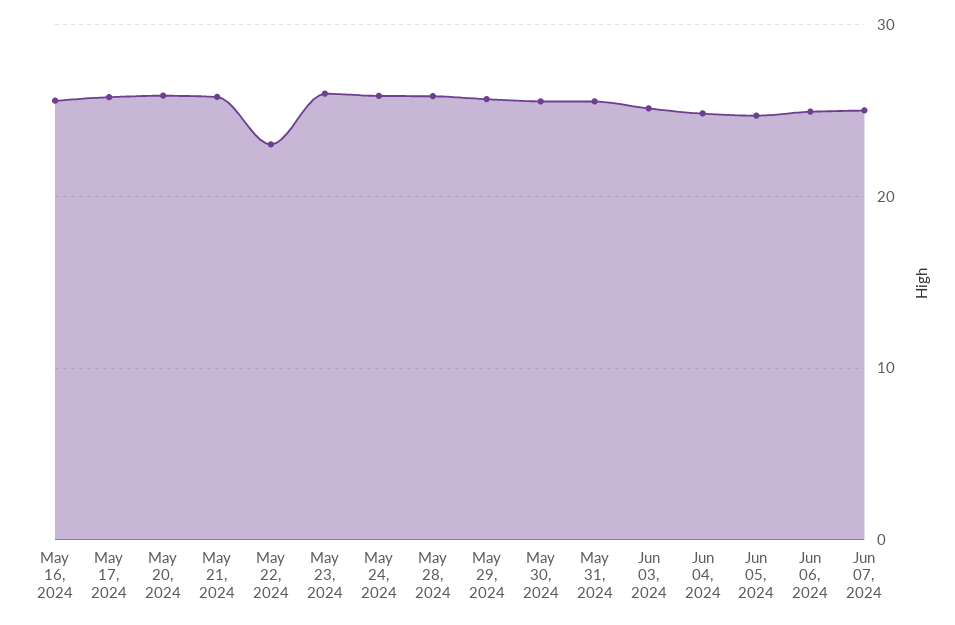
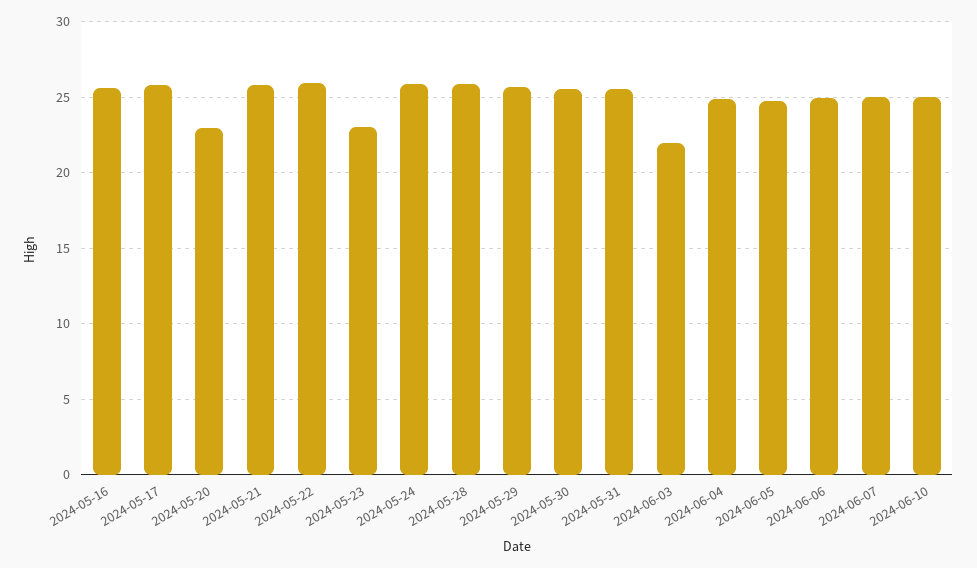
May 20, 2024: 26 -> 23
May 22, 2024: 23 -> 26
May 23, 2024: 26 -> 23
Jun 03, 2024: 25 -> 22
2024-06-10: none -> 25

